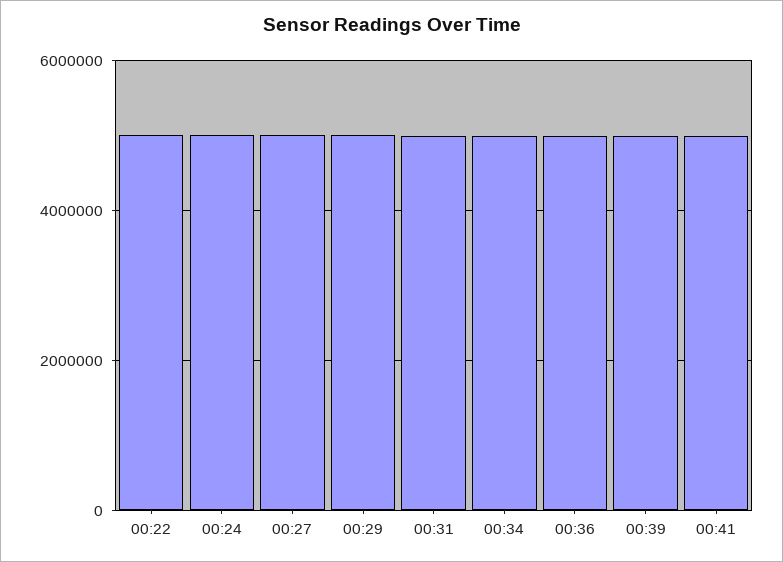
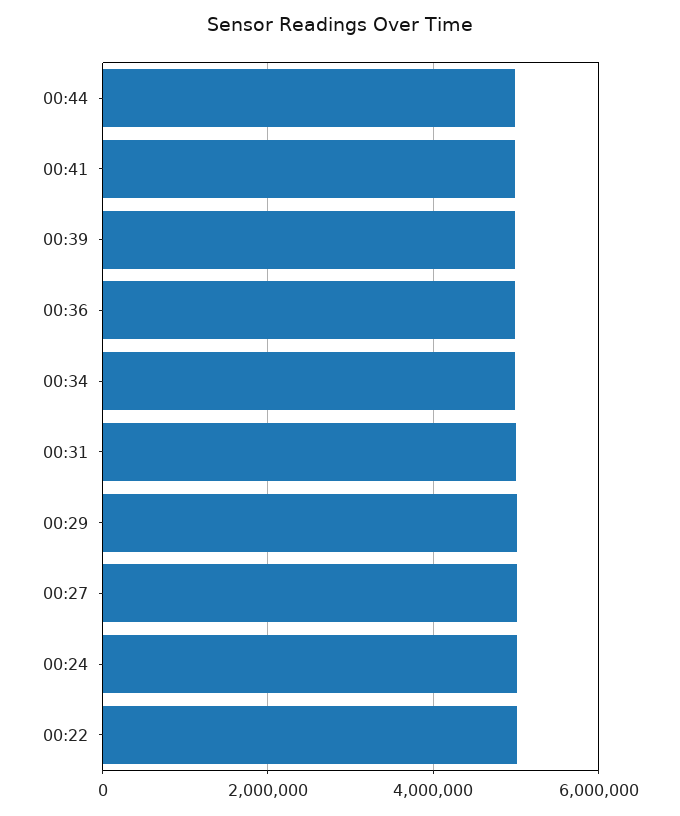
00:44: none -> 5000000

